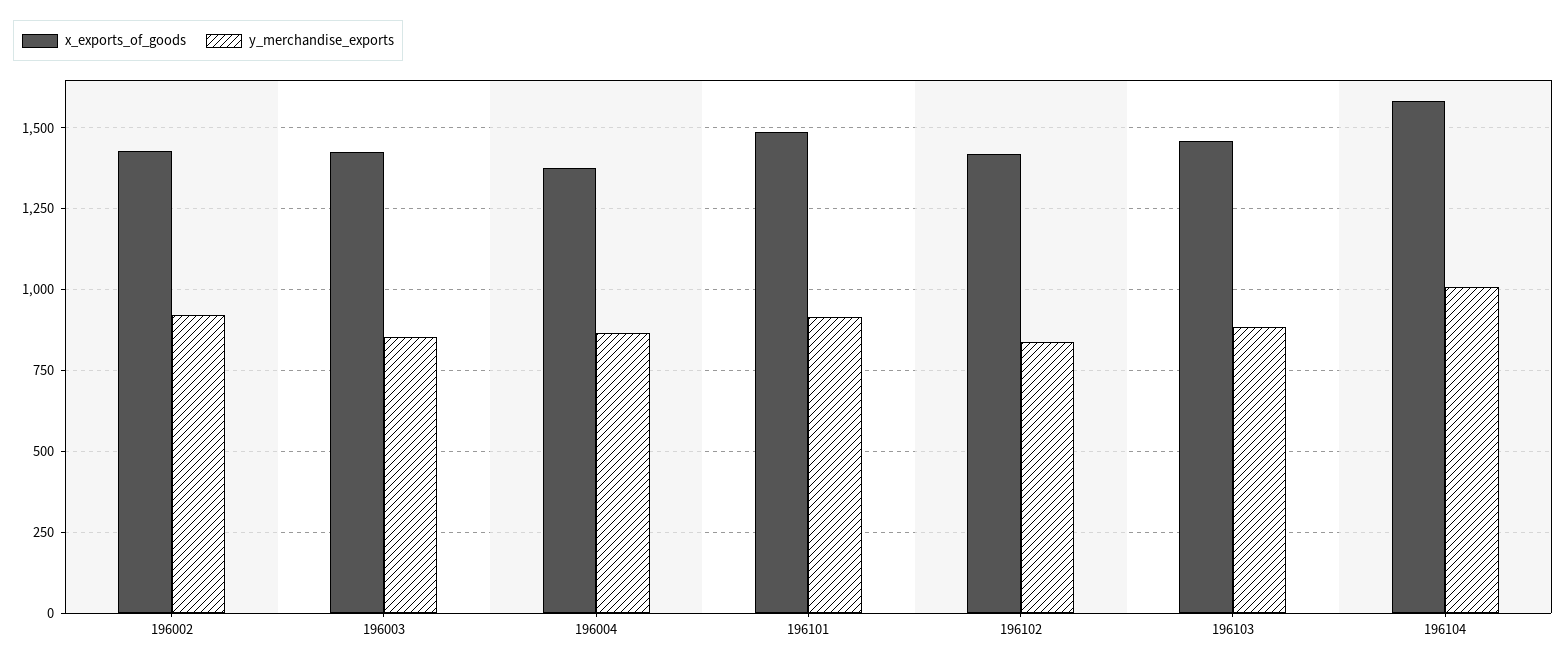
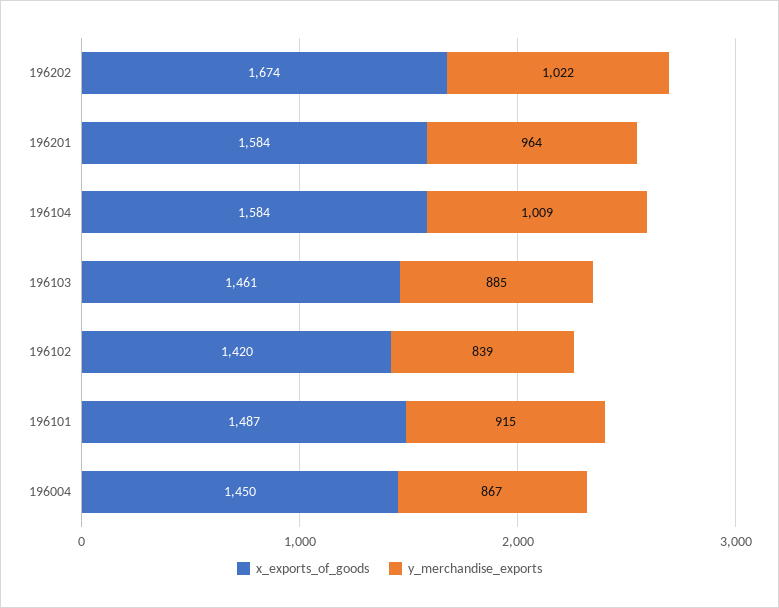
x_exports_of_goods, 196002: 1425 -> none
y_merchandise_exports, 196002: 925 -> none
x_exports_of_goods, 196003: 1425 -> none
y_merchandise_exports, 196003: 850 -> none
x_exports_of_goods, 196004: 1375 -> 1450
x_exports_of_goods, 196202: none -> 1674
y_merchandise_exports, 196202: none -> 1022
x_exports_of_goods, 196201: none -> 1584
y_merchandise_exports, 196201: none -> 964

